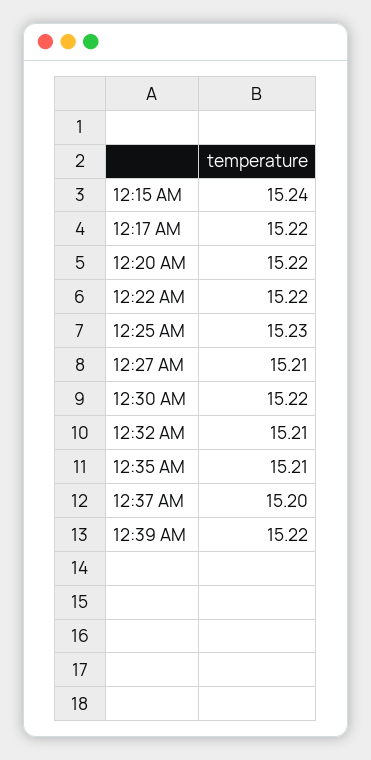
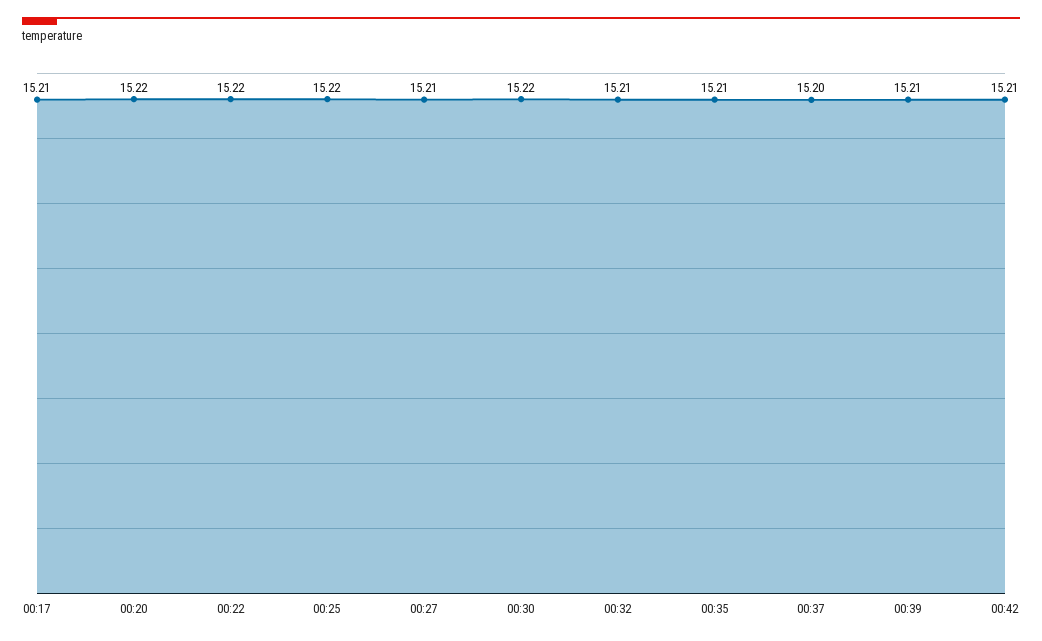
12:15 AM: 15.24 -> none
12:17 AM: 15.22 -> 15.21
12:25 AM: 15.23 -> 15.22
12:39 AM: 15.22 -> 15.21
00:42: none -> 15.21

